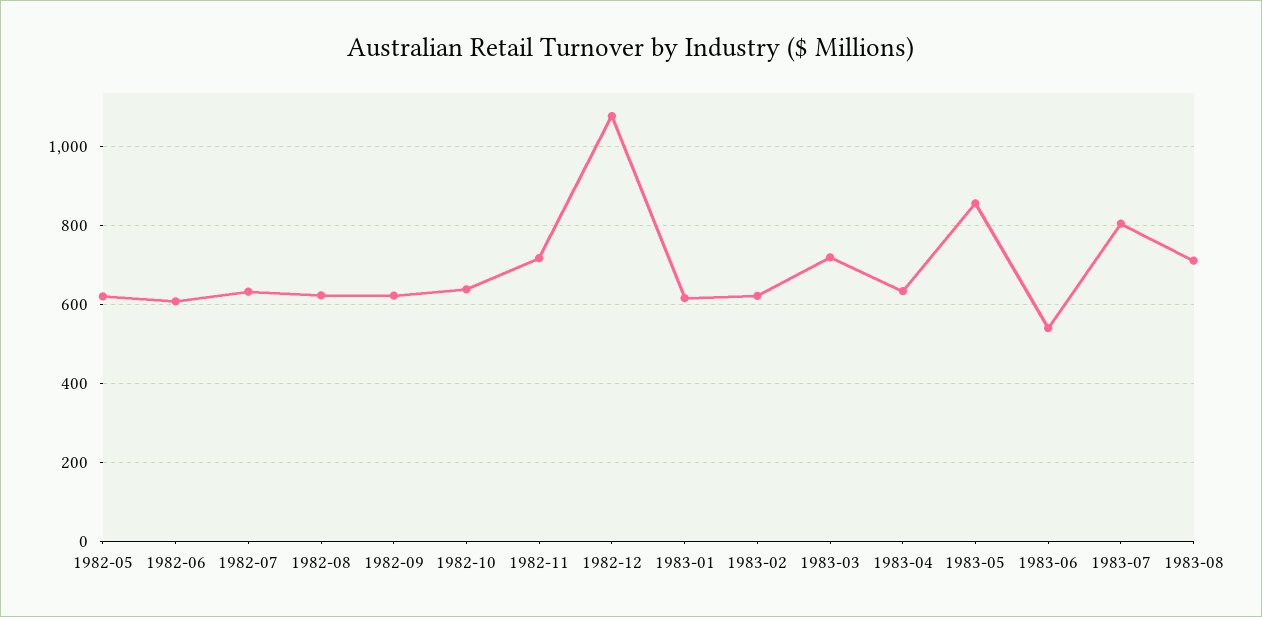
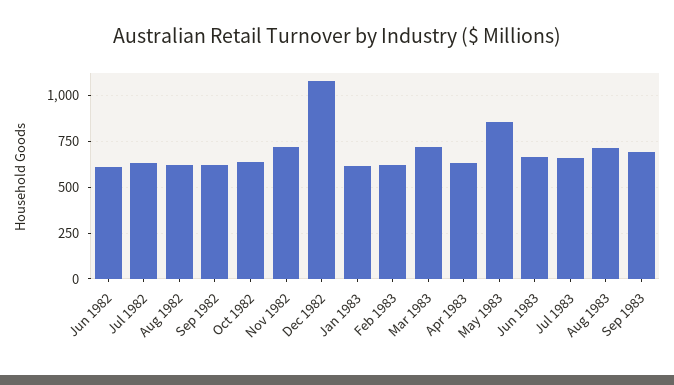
1982-05: 620 -> none
1983-06: 540 -> 650
1983-07: 800 -> 650
Sep 1983: none -> 700

